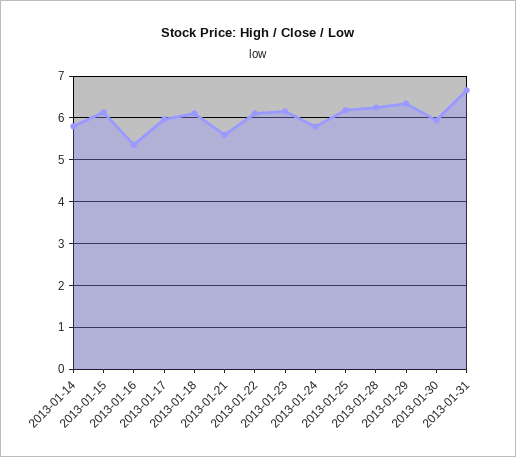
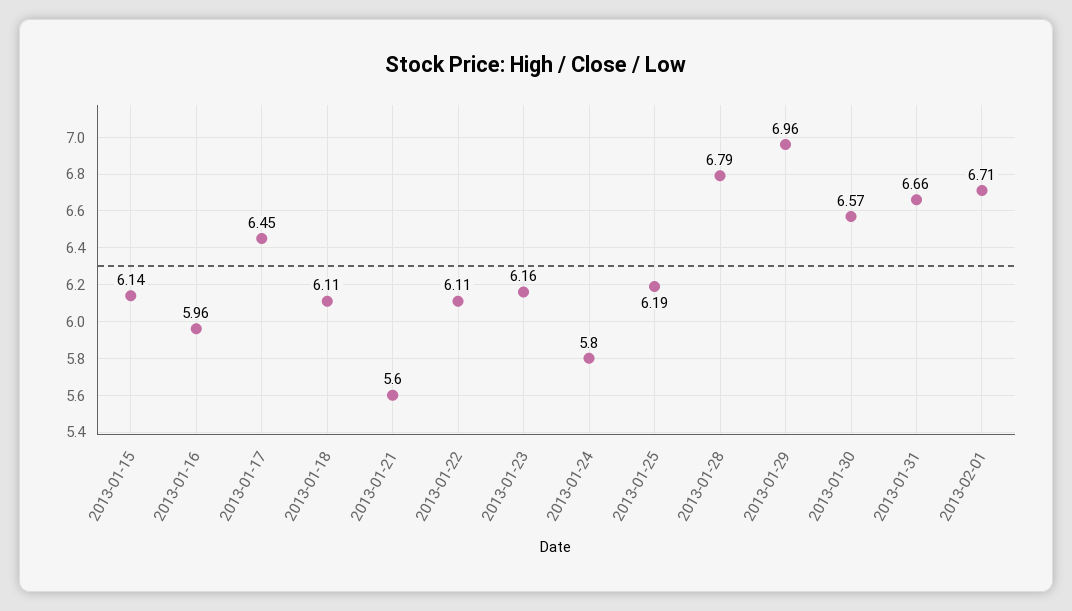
2013-01-14: 5.8 -> none
2013-01-16: 5.4 -> 5.96
2013-01-17: 6 -> 6.45
2013-01-28: 6.2 -> 6.79
2013-01-29: 6.4 -> 6.96
2013-01-30: 6 -> 6.57
2013-02-01: none -> 6.71

